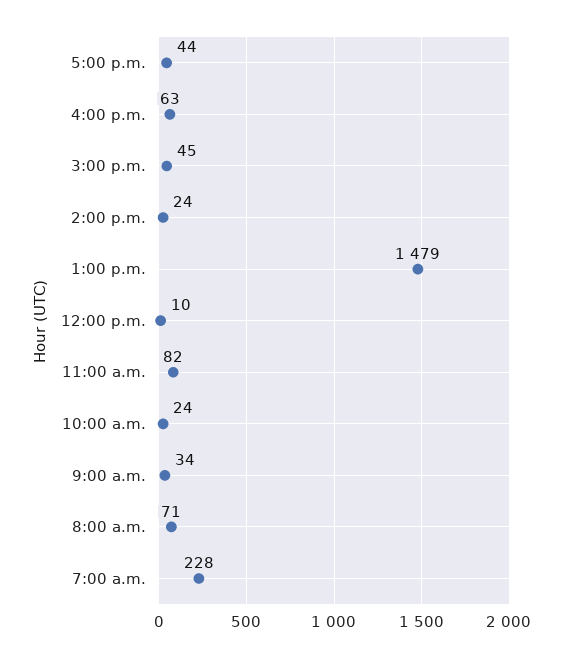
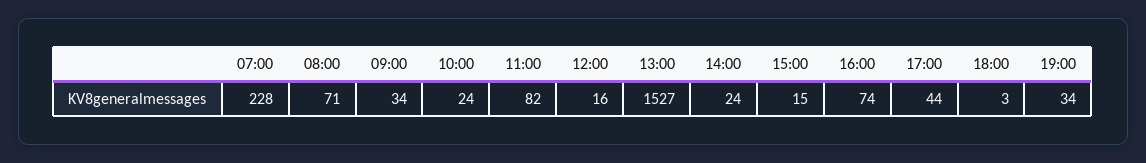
4:00 p.m.: 63 -> 74
3:00 p.m.: 45 -> 15
1:00 p.m.: 1479 -> 1527
12:00 p.m.: 10 -> 16
18:00: none -> 3
19:00: none -> 34

